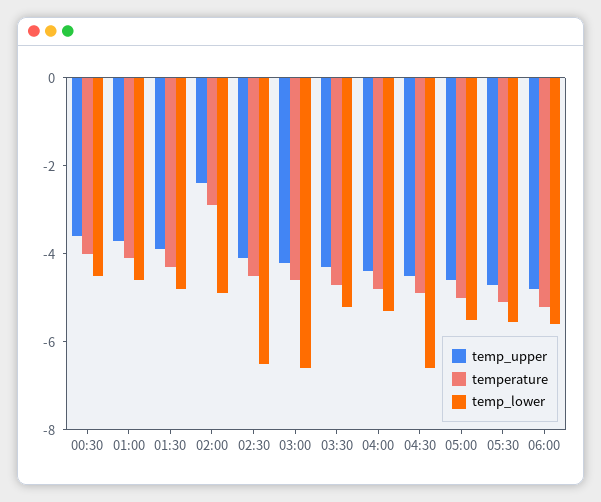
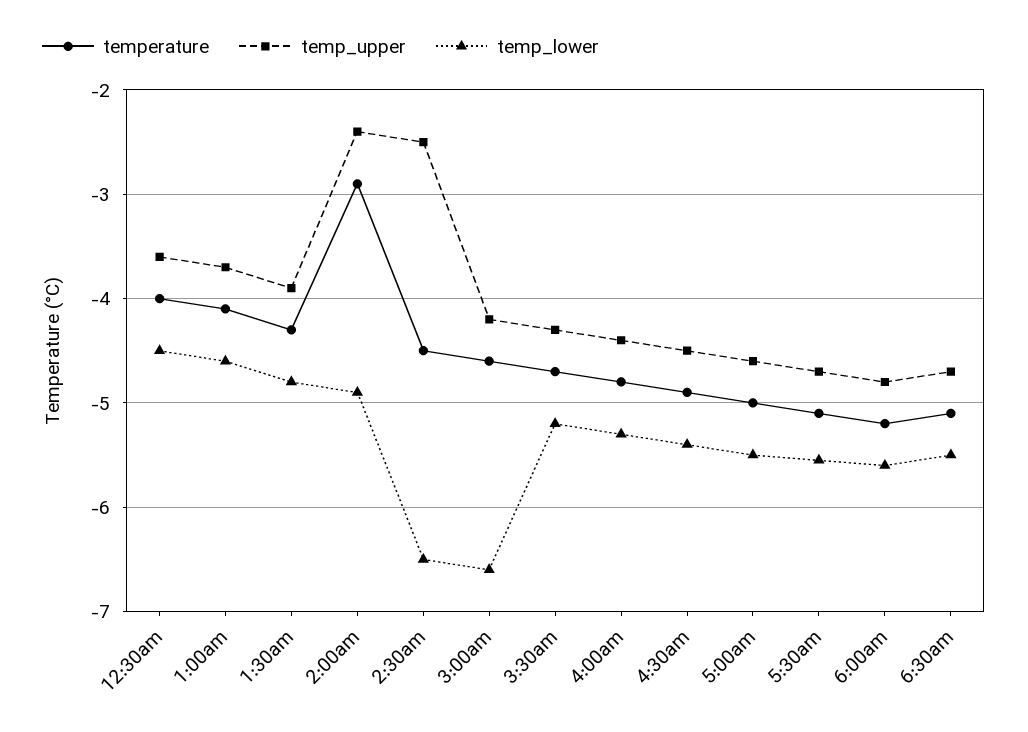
temp_upper, 02:30: -4 -> -2.5
temp_lower, 04:30: -6.5 -> -5.4
temperature, 6:30am: none -> -5.1
temp_upper, 6:30am: none -> -4.7
temp_lower, 6:30am: none -> -5.5

